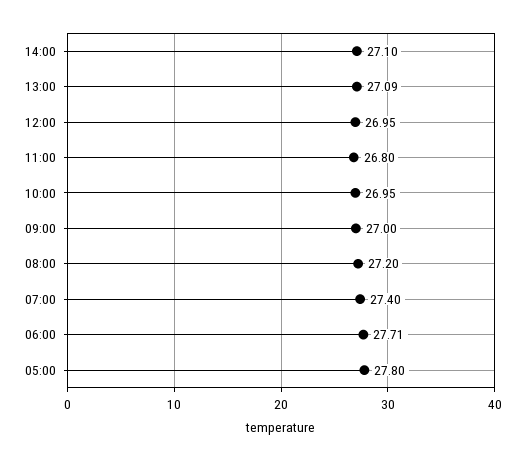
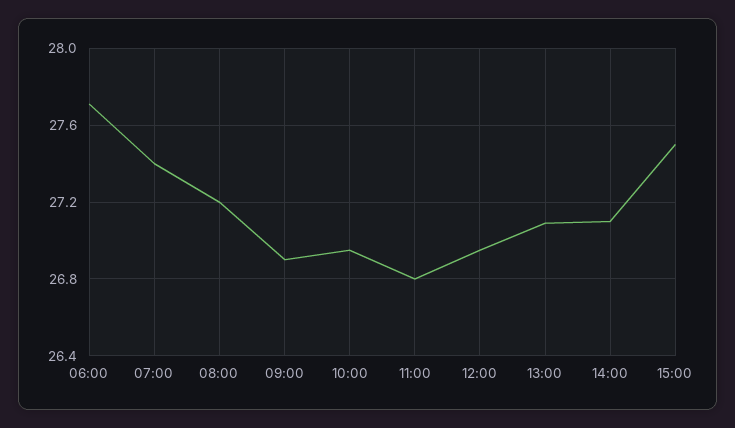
09:00: 27 -> 26.9
05:00: 27.8 -> none
15:00: none -> 27.5

